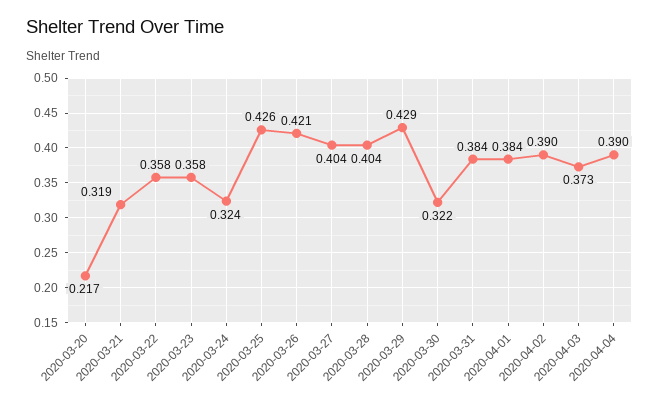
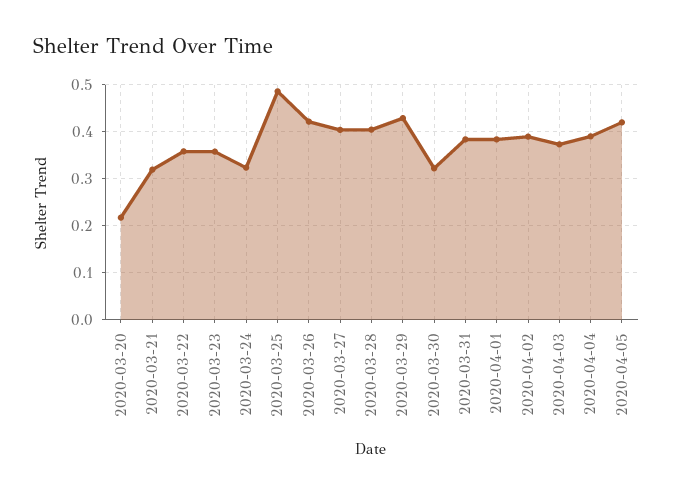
2020-03-25: 0.426 -> 0.48
2020-04-05: none -> 0.42

